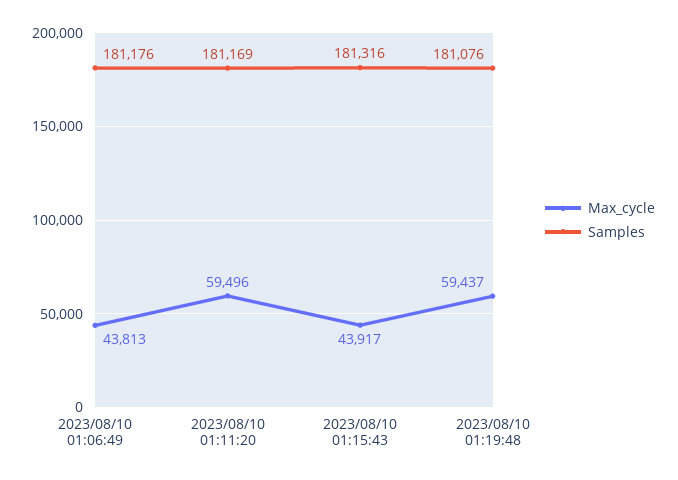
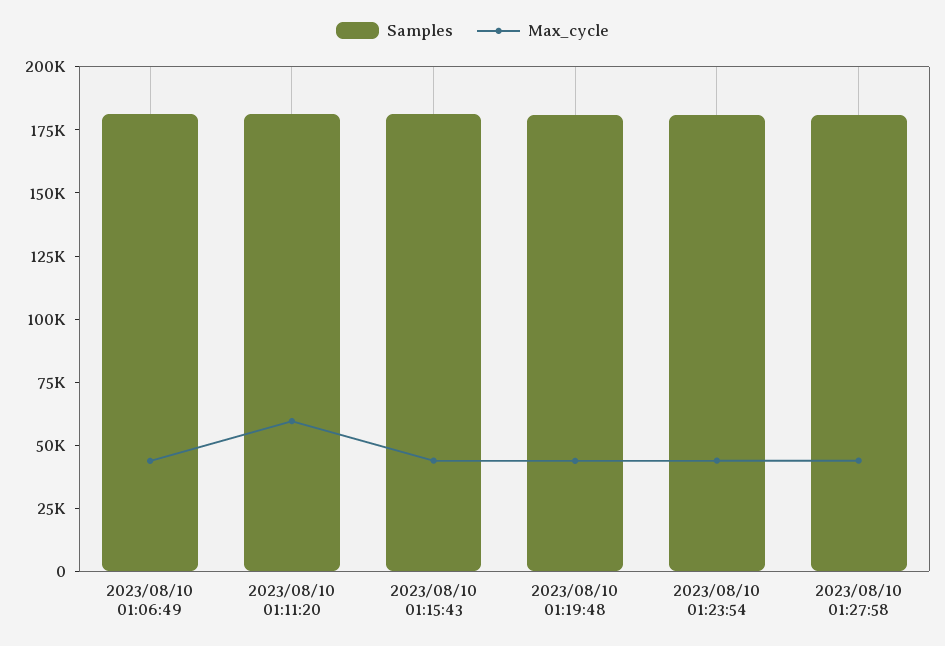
Max_cycle, 2023/08/10 01:19:48: 59437 -> 45000
Samples, 2023/08/10 01:23:54: none -> 180000
Max_cycle, 2023/08/10 01:23:54: none -> 45000
Samples, 2023/08/10 01:27:58: none -> 180000
Max_cycle, 2023/08/10 01:27:58: none -> 45000

